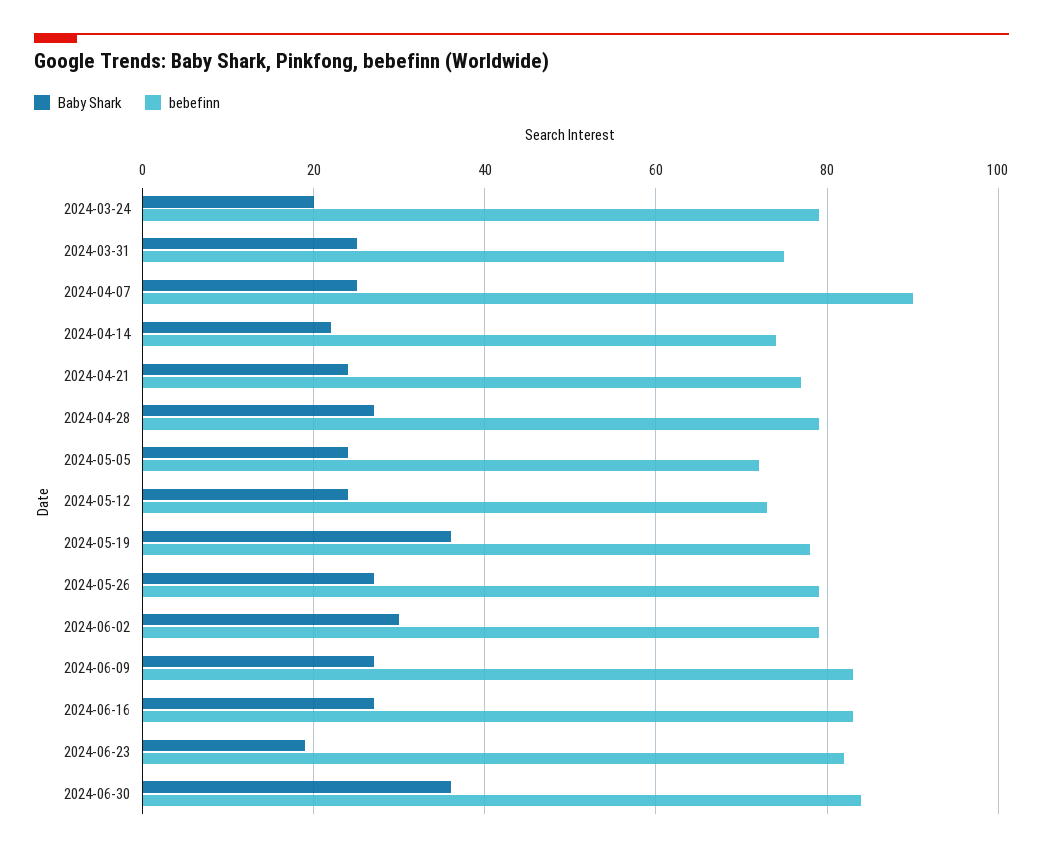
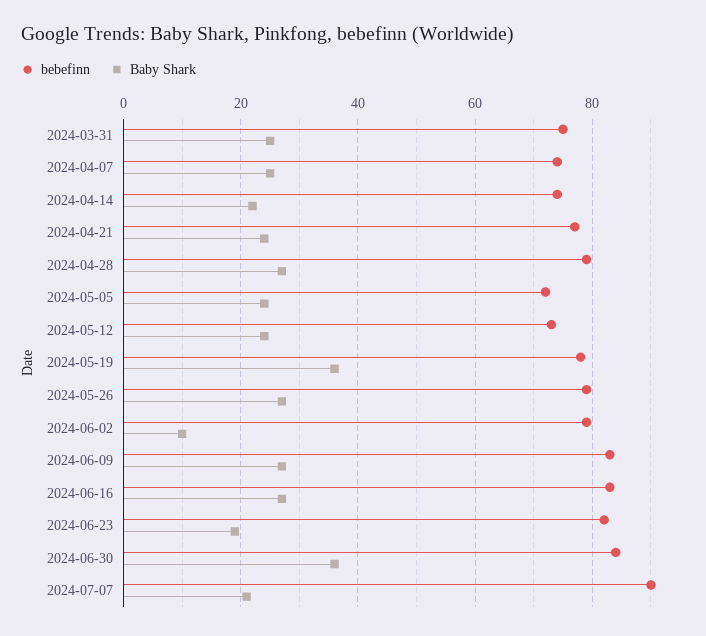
Baby Shark, 2024-03-24: 20 -> none
bebefinn, 2024-03-24: 80 -> none
bebefinn, 2024-04-07: 90 -> 75
Baby Shark, 2024-06-02: 30 -> 10
bebefinn, 2024-07-07: none -> 90
Baby Shark, 2024-07-07: none -> 20

